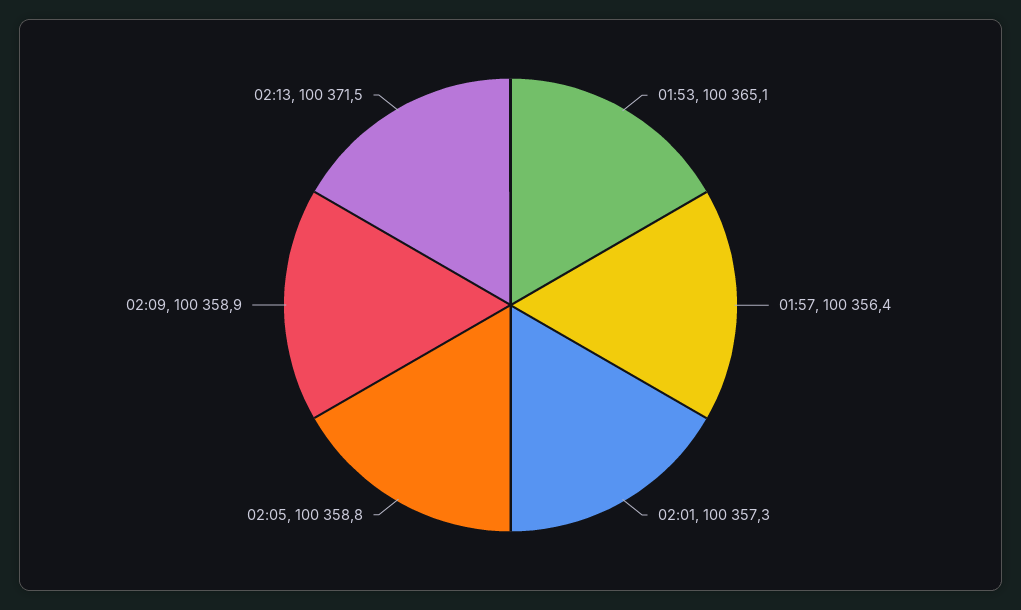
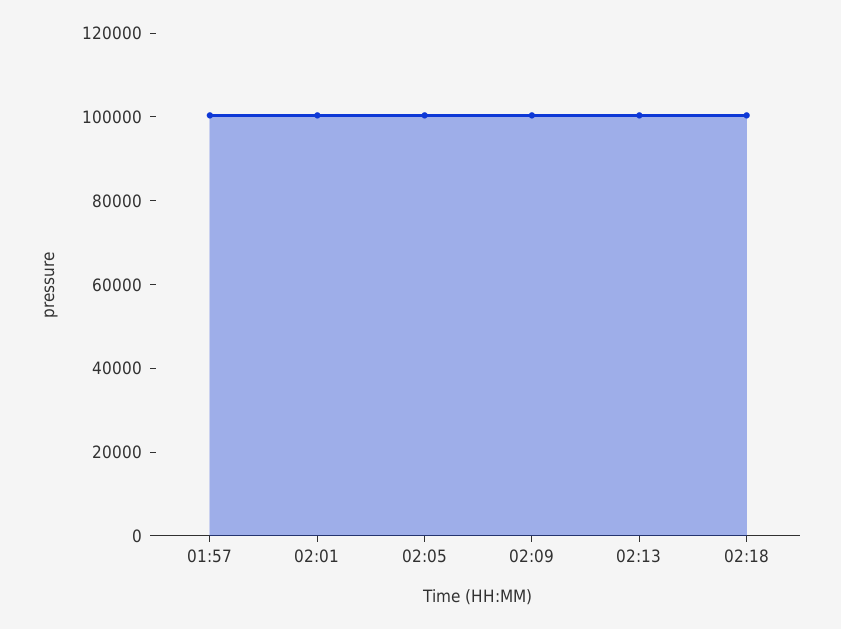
01:53: 100365.1 -> none
02:18: none -> 100000

